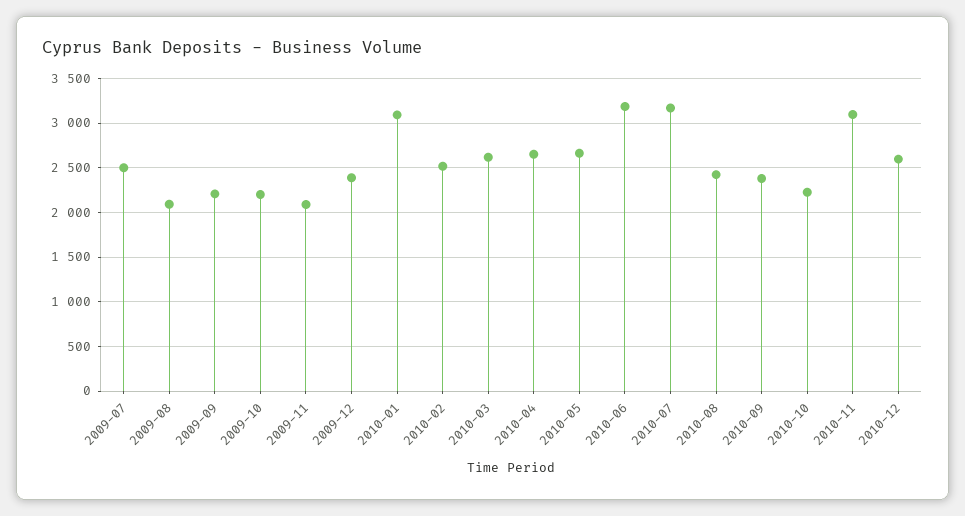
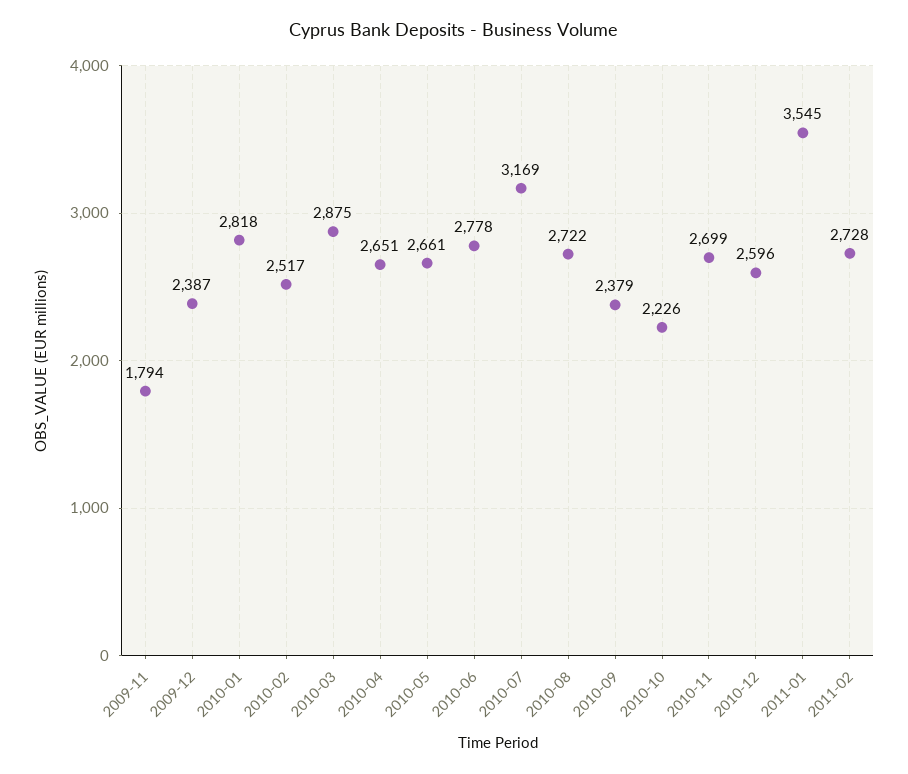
2009-07: 2500 -> none
2009-08: 2100 -> none
2009-09: 2200 -> none
2009-10: 2200 -> none
2009-11: 2100 -> 1794
2010-01: 3100 -> 2818
2010-03: 2600 -> 2875
2010-06: 3200 -> 2778
2010-08: 2400 -> 2722
2010-11: 3100 -> 2699
2011-01: none -> 3545
2011-02: none -> 2728

